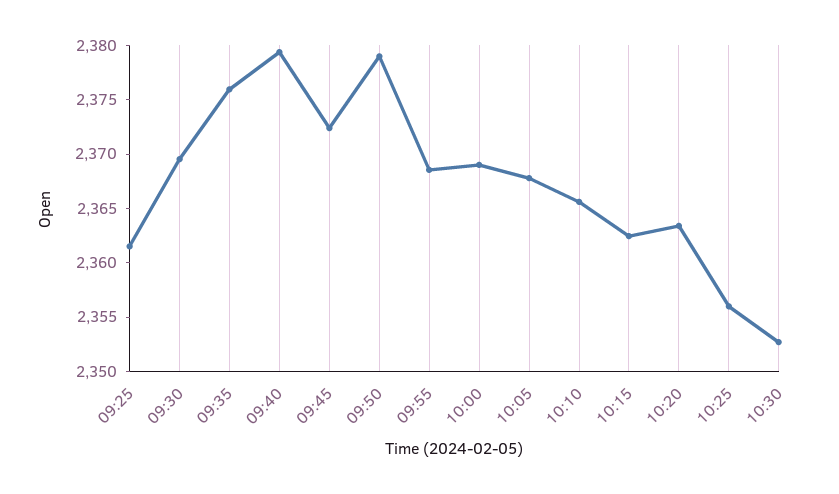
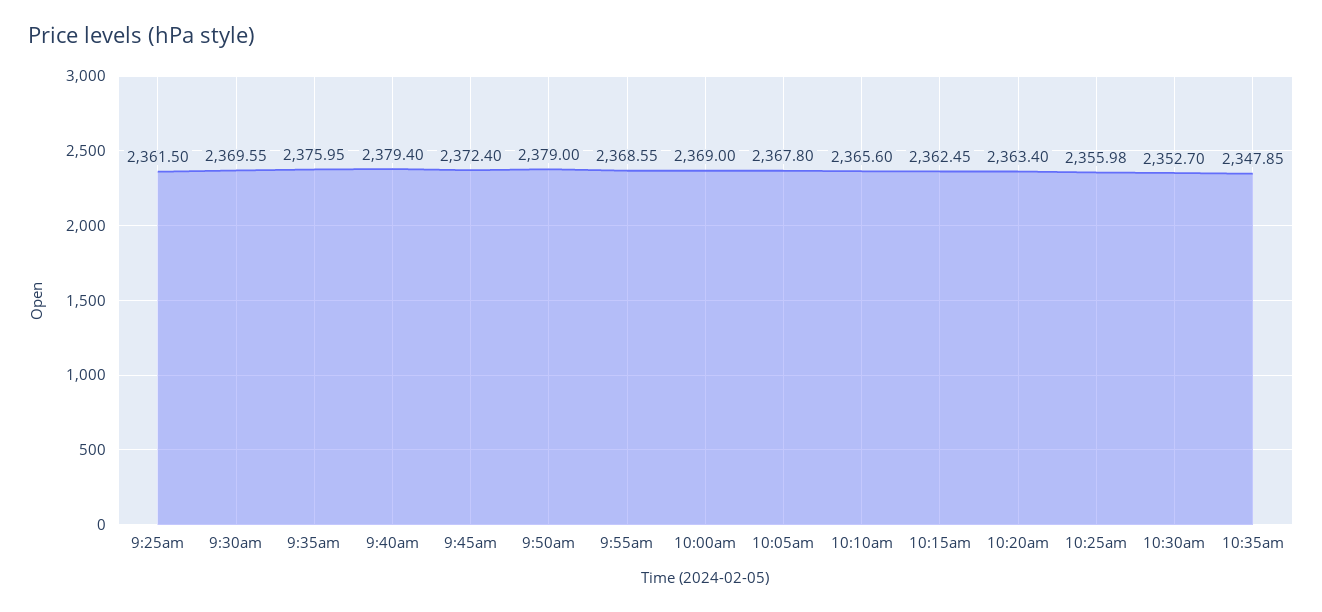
10:35am: none -> 2347.85

